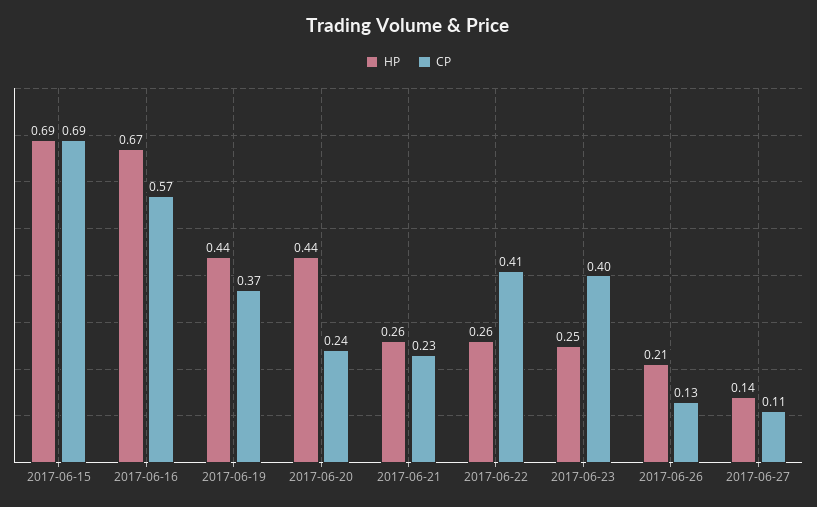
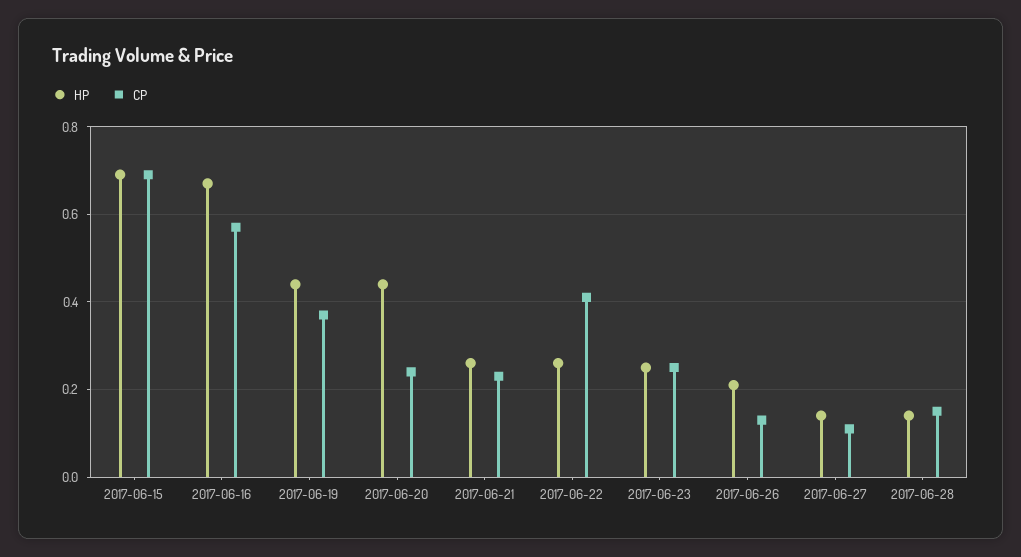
CP, 2017-06-23: 0.4 -> 0.25
HP, 2017-06-28: none -> 0.15
CP, 2017-06-28: none -> 0.15

